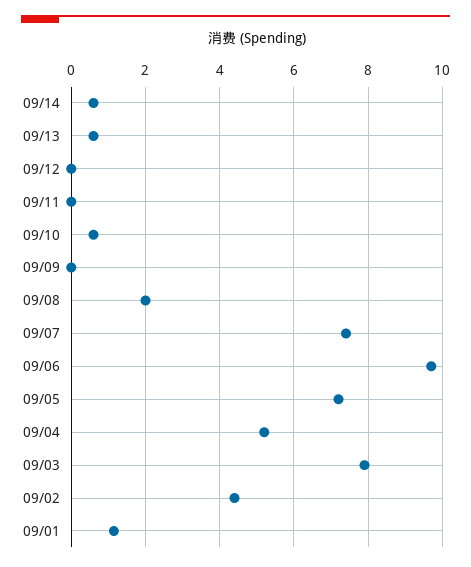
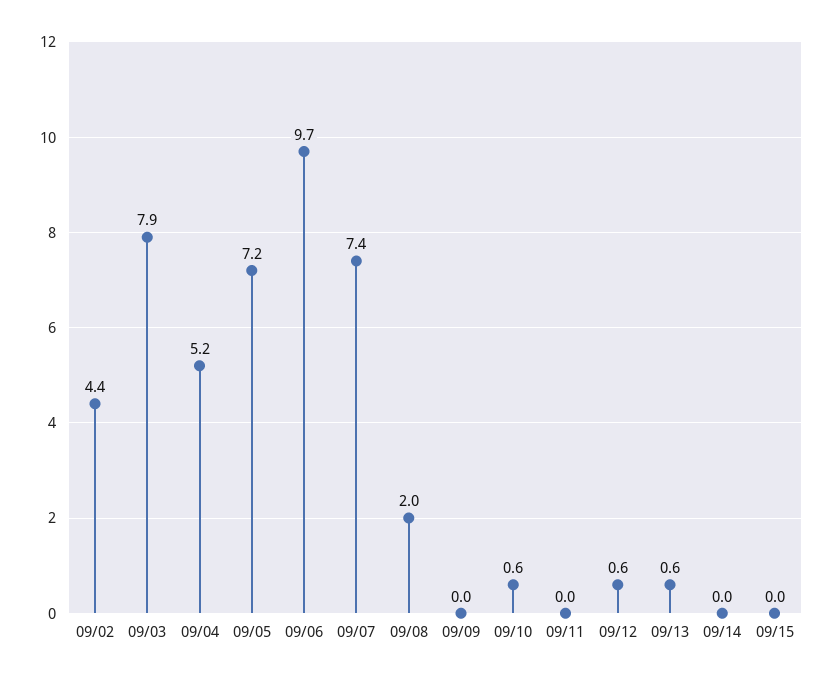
09/14: 0.6 -> 0
09/12: 0 -> 0.6
09/01: 1.2 -> none
09/15: none -> 0

